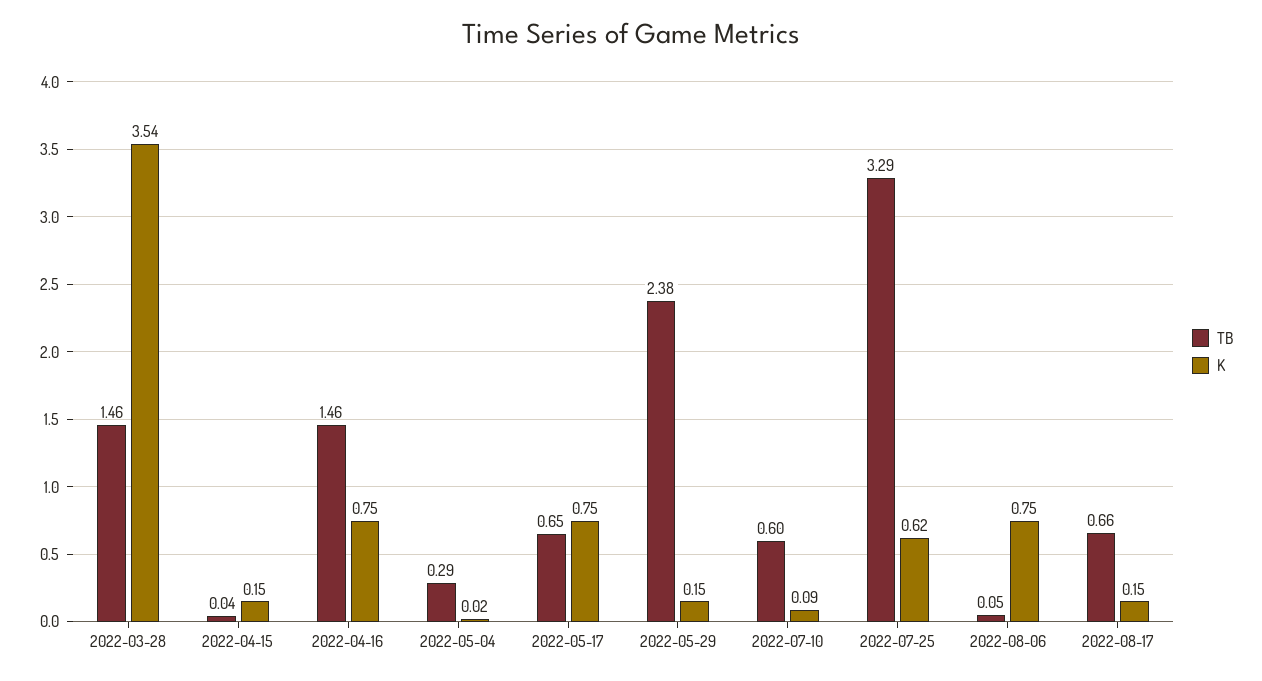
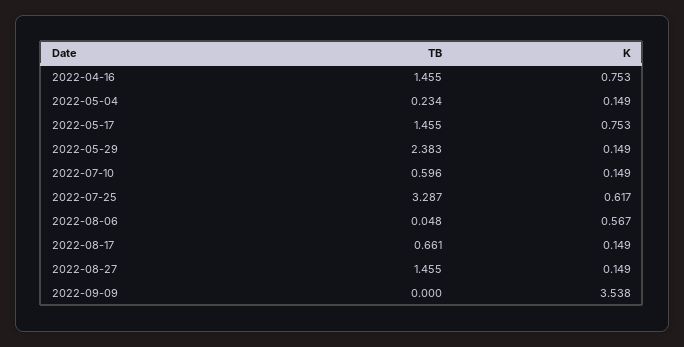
TB, 2022-03-28: 1.46 -> none
K, 2022-03-28: 3.54 -> none
TB, 2022-04-15: 0.04 -> none
K, 2022-04-15: 0.15 -> none
TB, 2022-05-04: 0.29 -> 0.234
K, 2022-05-04: 0.02 -> 0.149
TB, 2022-05-17: 0.65 -> 1.455
K, 2022-07-10: 0.09 -> 0.149
K, 2022-08-06: 0.75 -> 0.567
TB, 2022-08-27: none -> 1.455
K, 2022-08-27: none -> 0.149
TB, 2022-09-09: none -> 0
K, 2022-09-09: none -> 3.538

